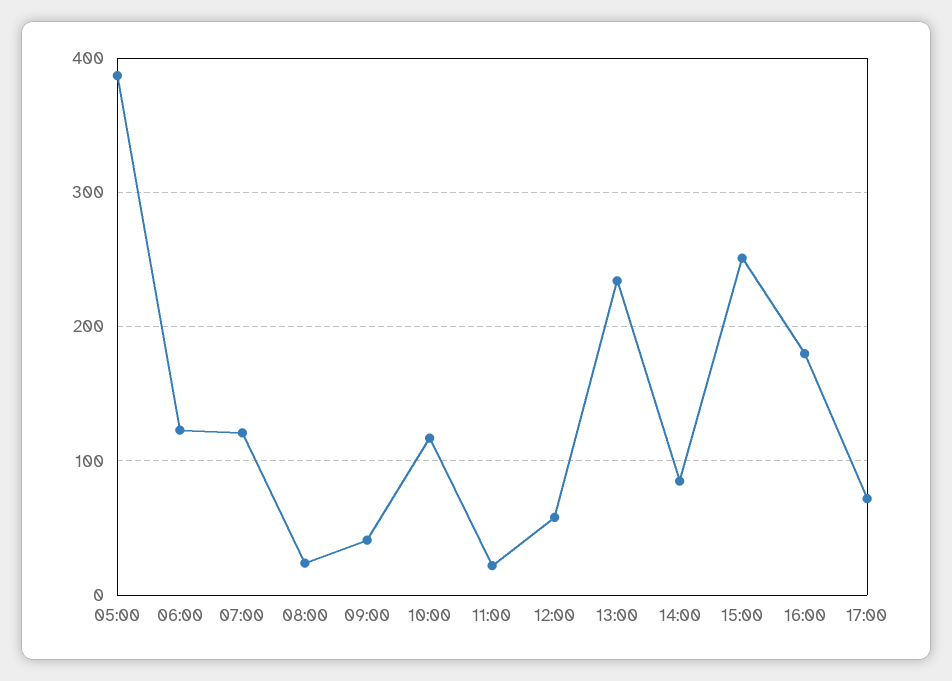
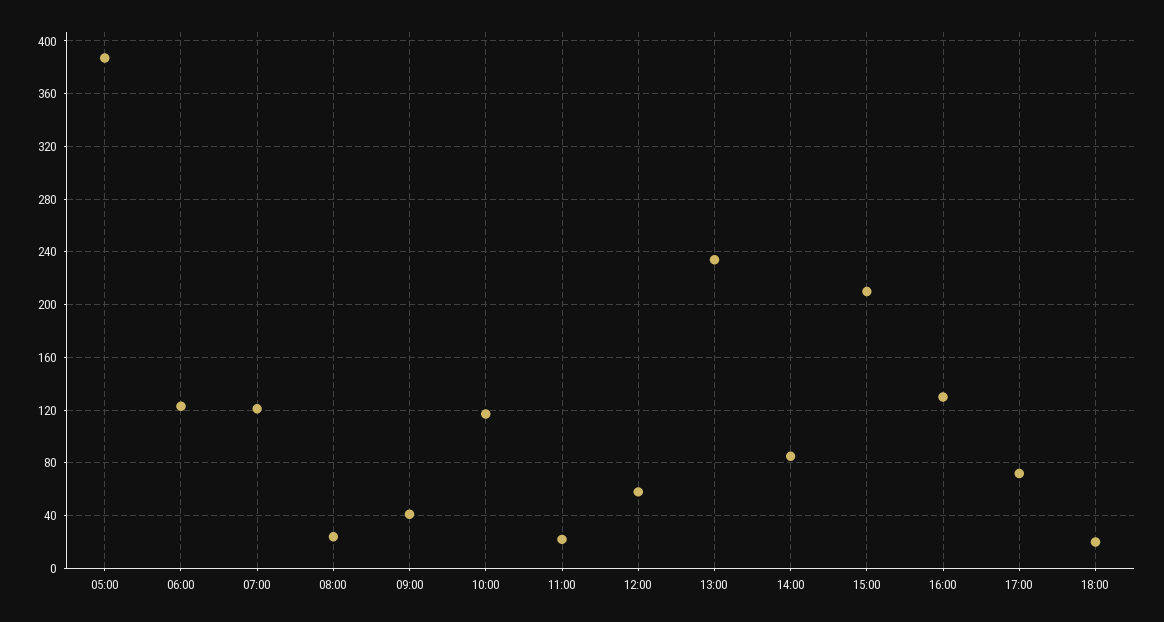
15:00: 250 -> 210
16:00: 180 -> 130
18:00: none -> 20

